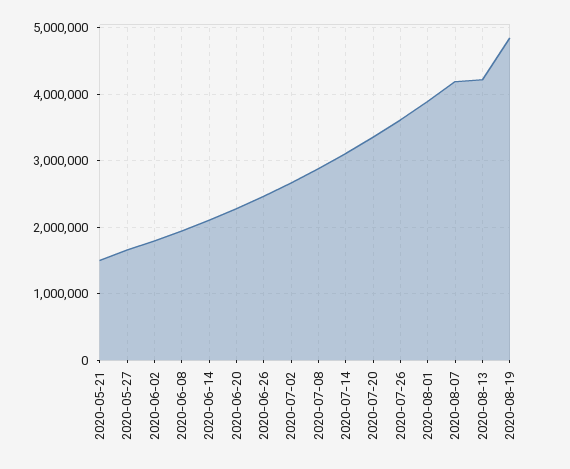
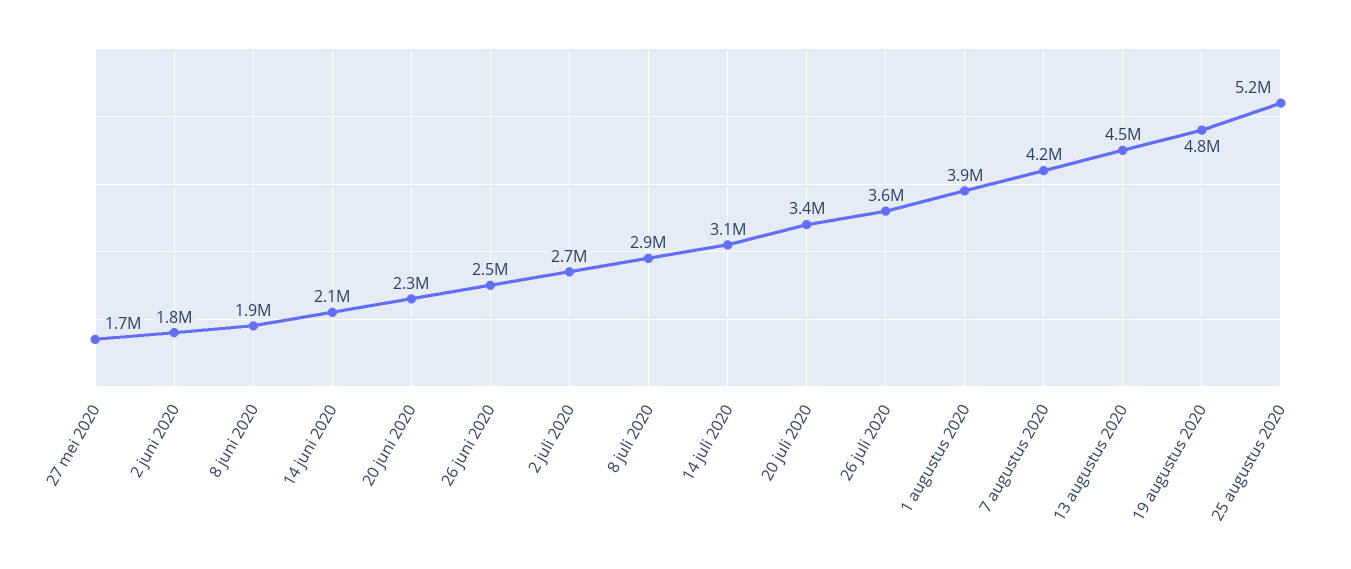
2020-05-21: 1500000 -> none
2020-08-13: 4200000 -> 4500000
25 augustus 2020: none -> 5200000

